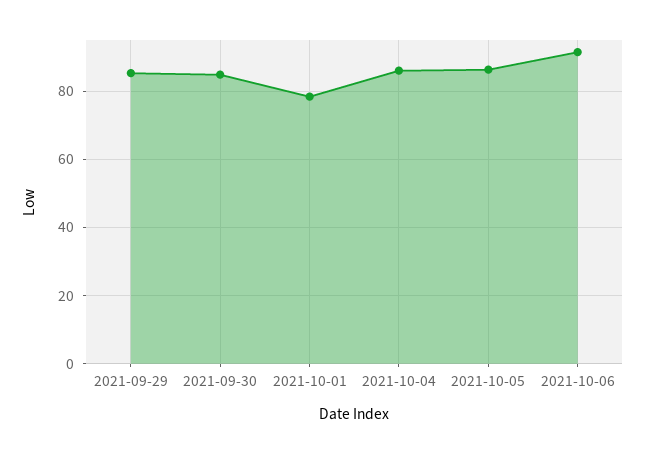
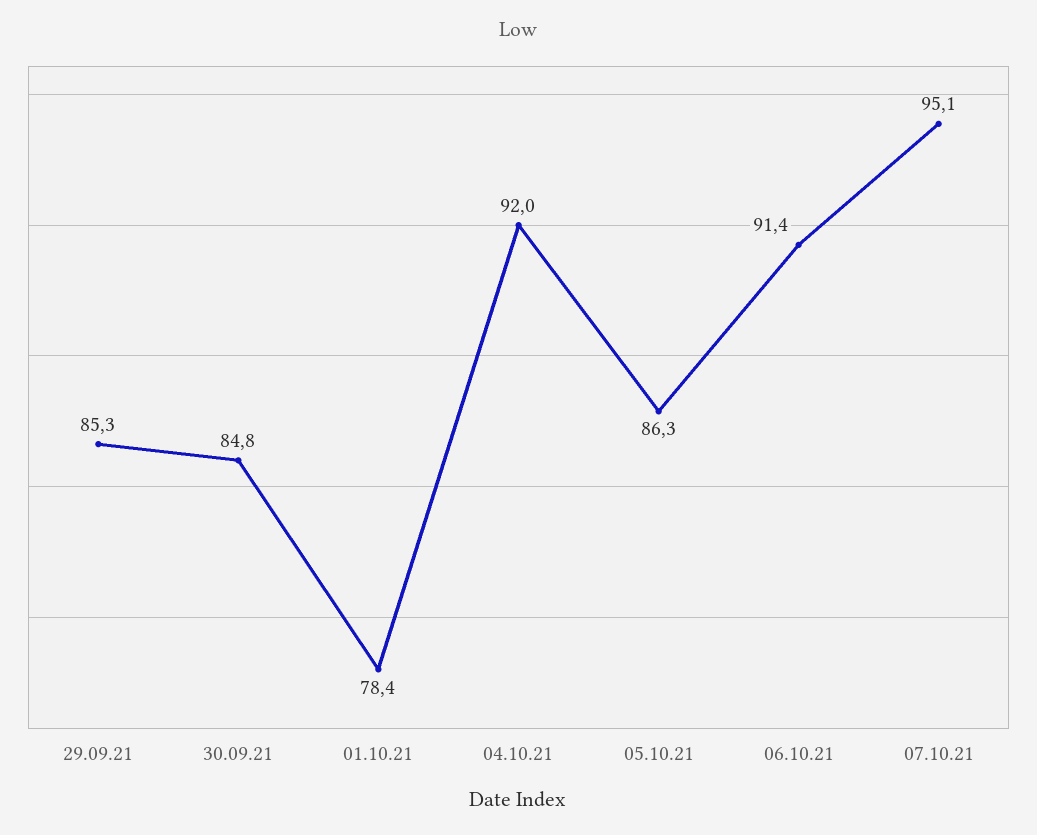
2021-10-04: 86 -> 92
07.10.21: none -> 95.1

